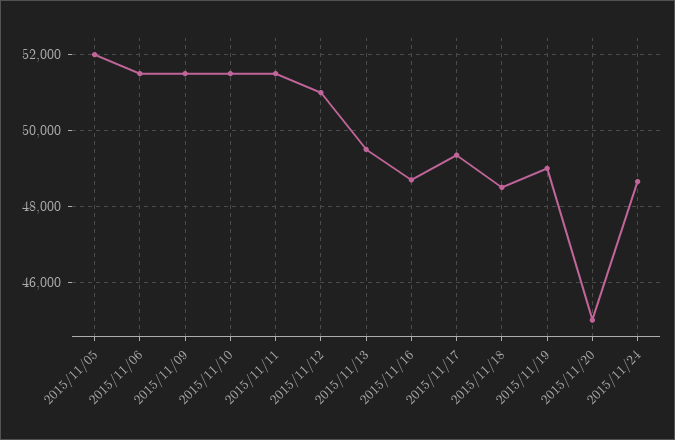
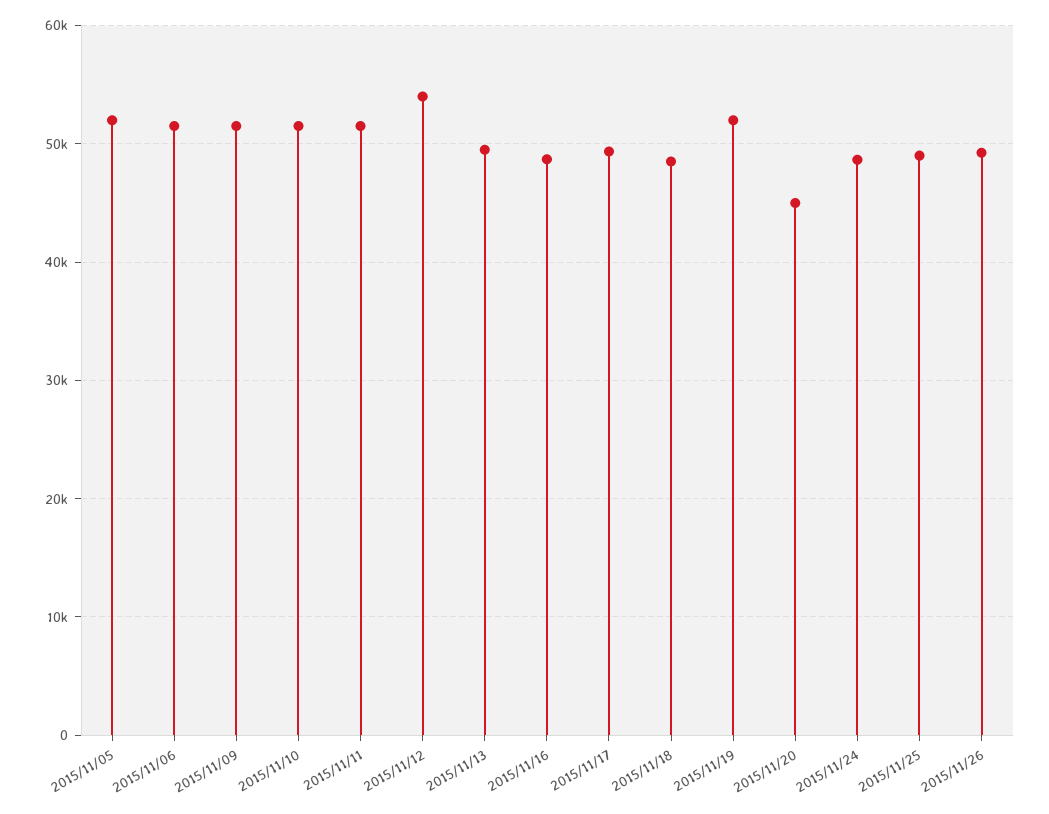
2015/11/12: 51000 -> 54000
2015/11/19: 49000 -> 52000
2015/11/25: none -> 49000
2015/11/26: none -> 49000

